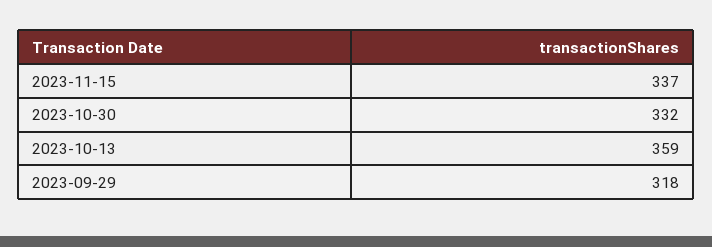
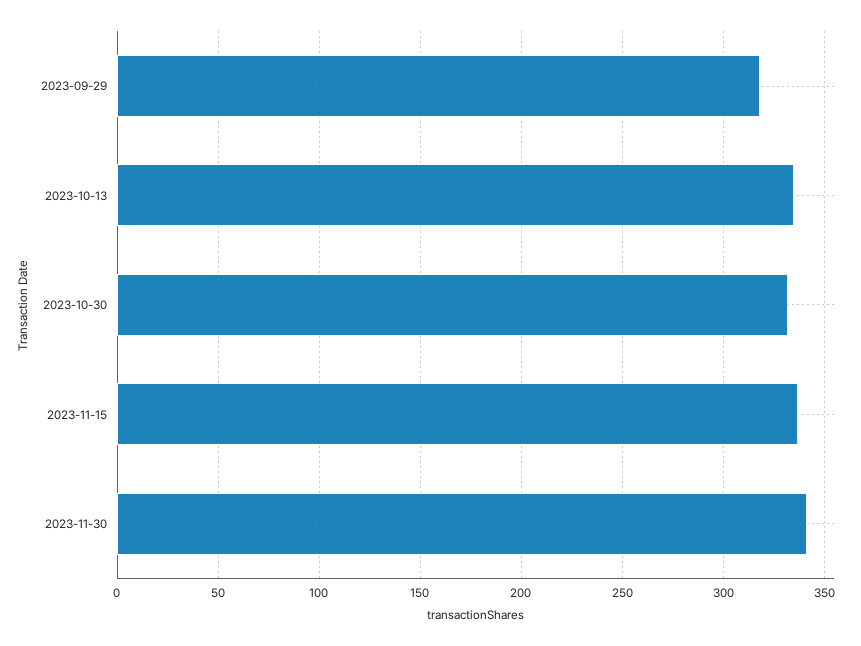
2023-10-13: 359 -> 335
2023-11-30: none -> 340

